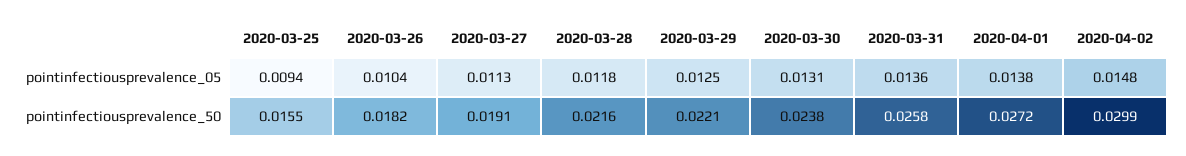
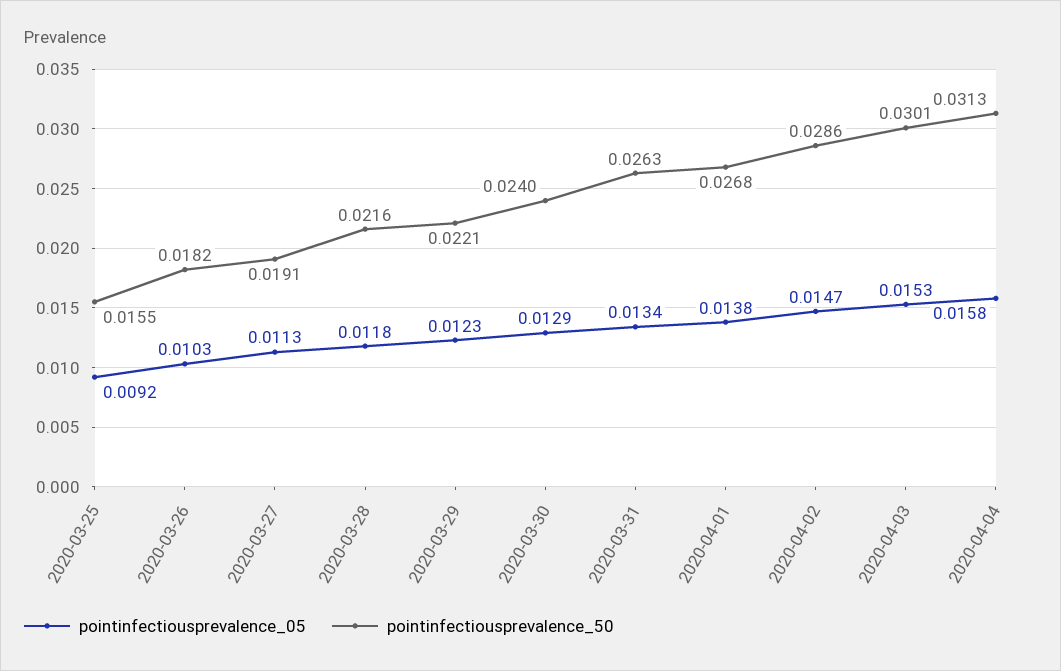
pointinfectiousprevalence_05, 2020-03-25: 0.0094 -> 0.0092
pointinfectiousprevalence_05, 2020-03-26: 0.0104 -> 0.0103
pointinfectiousprevalence_05, 2020-03-29: 0.0125 -> 0.0123
pointinfectiousprevalence_05, 2020-03-30: 0.0131 -> 0.0129
pointinfectiousprevalence_05, 2020-03-31: 0.0136 -> 0.0134
pointinfectiousprevalence_05, 2020-04-02: 0.0148 -> 0.0147
pointinfectiousprevalence_50, 2020-03-30: 0.0238 -> 0.024
pointinfectiousprevalence_50, 2020-03-31: 0.0258 -> 0.0263
pointinfectiousprevalence_50, 2020-04-01: 0.0272 -> 0.0268
pointinfectiousprevalence_50, 2020-04-02: 0.0299 -> 0.0286
pointinfectiousprevalence_05, 2020-04-03: none -> 0.0153
pointinfectiousprevalence_50, 2020-04-03: none -> 0.0301
pointinfectiousprevalence_05, 2020-04-04: none -> 0.0158
pointinfectiousprevalence_50, 2020-04-04: none -> 0.0313

